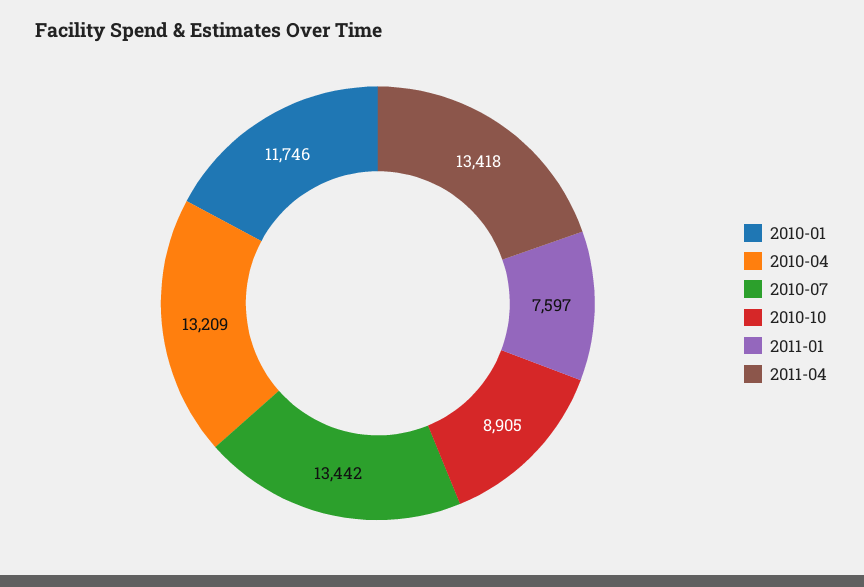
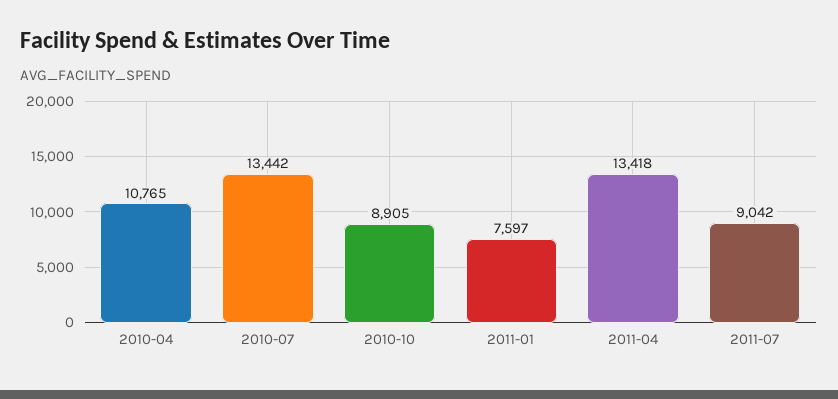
2010-01: 11746 -> none
2010-04: 13209 -> 10765
2011-07: none -> 9042

